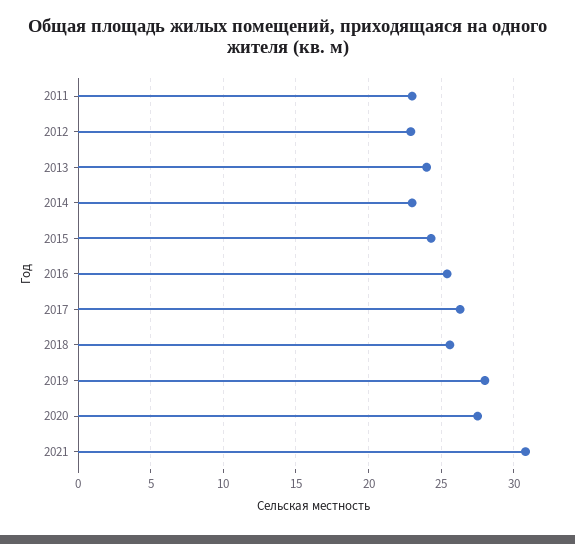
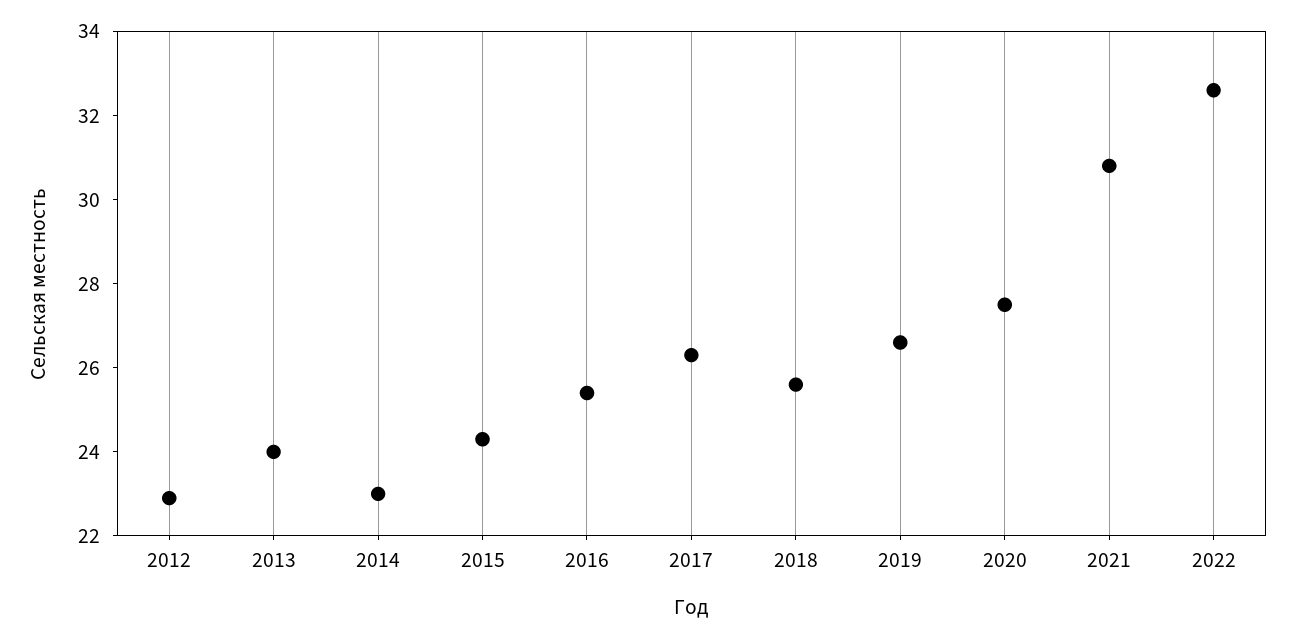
2011: 23 -> none
2019: 28 -> 26.5
2022: none -> 32.5

